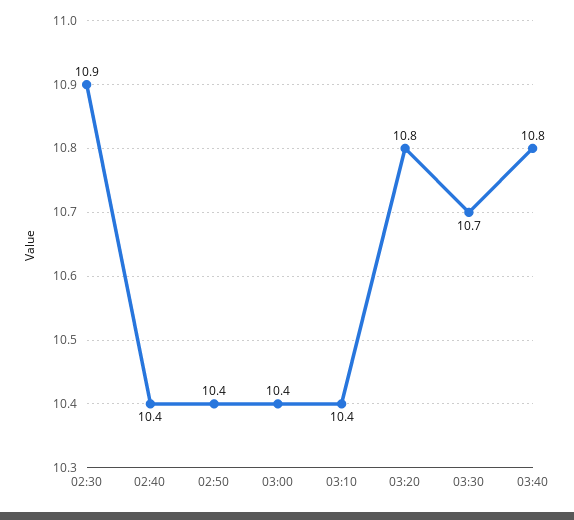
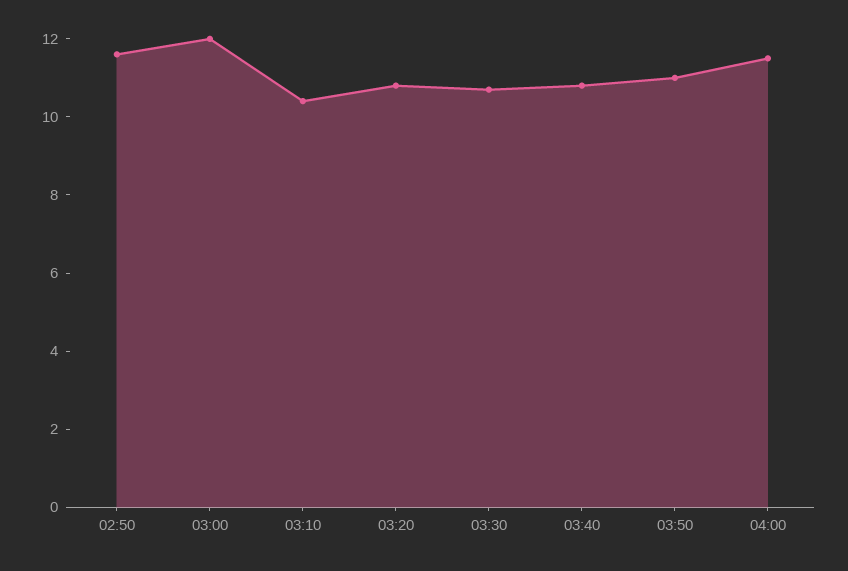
02:30: 10.9 -> none
02:40: 10.4 -> none
02:50: 10.4 -> 11.5
03:00: 10.4 -> 12
03:50: none -> 11
04:00: none -> 11.5

